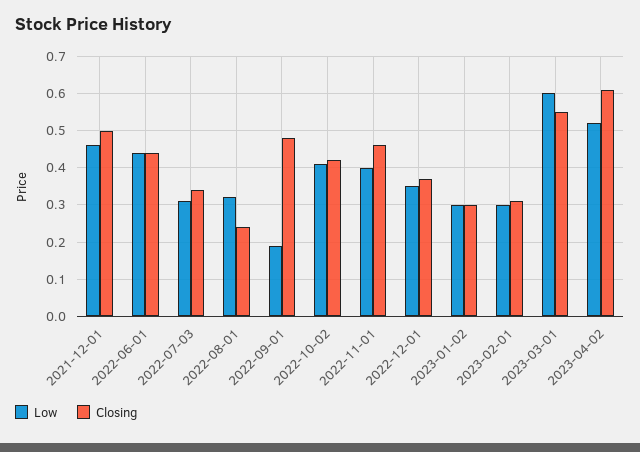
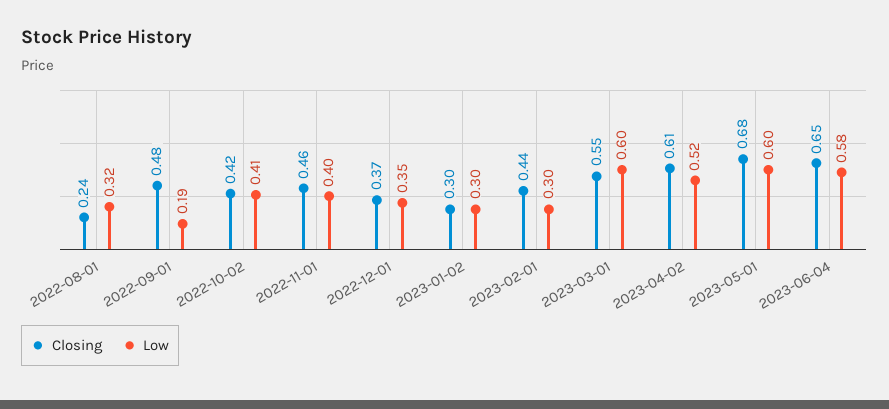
Low, 2021-12-01: 0.45 -> none
Closing, 2021-12-01: 0.5 -> none
Low, 2022-06-01: 0.45 -> none
Closing, 2022-06-01: 0.45 -> none
Low, 2022-07-03: 0.3 -> none
Closing, 2022-07-03: 0.35 -> none
Closing, 2023-02-01: 0.3 -> 0.44
Closing, 2023-05-01: none -> 0.68
Low, 2023-05-01: none -> 0.6
Closing, 2023-06-04: none -> 0.65
Low, 2023-06-04: none -> 0.58

